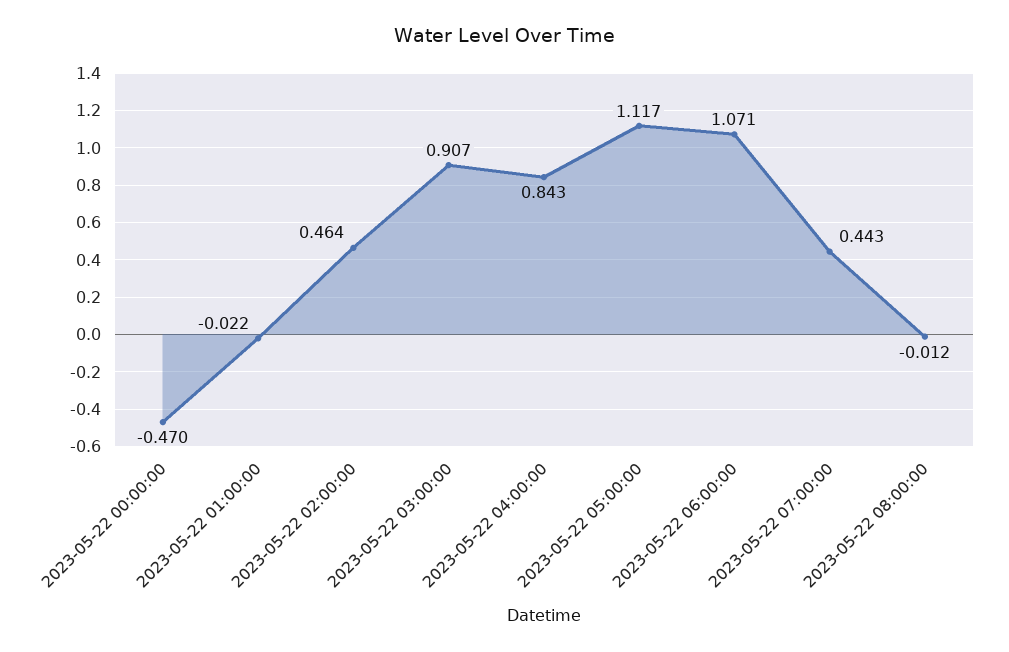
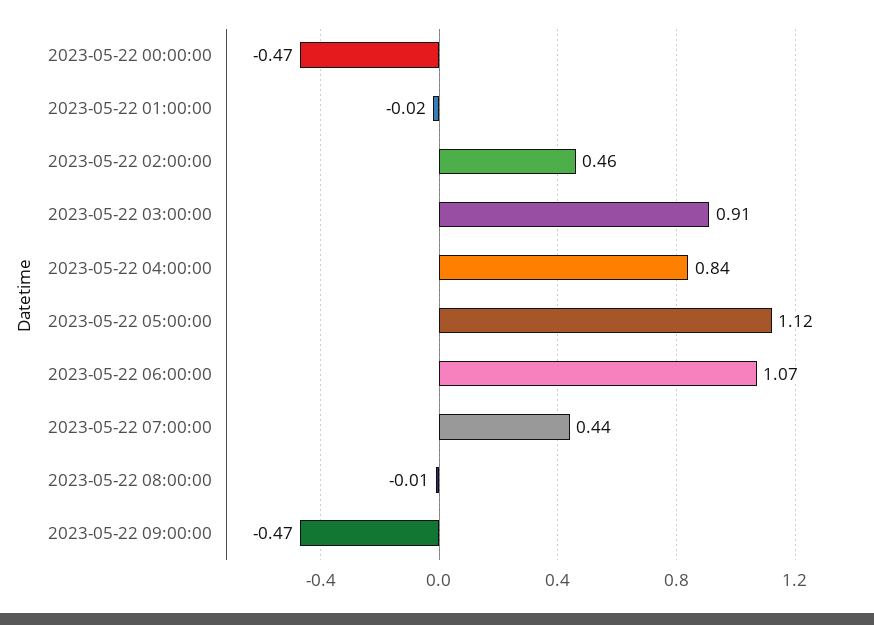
2023-05-22 09:00:00: none -> -0.47

